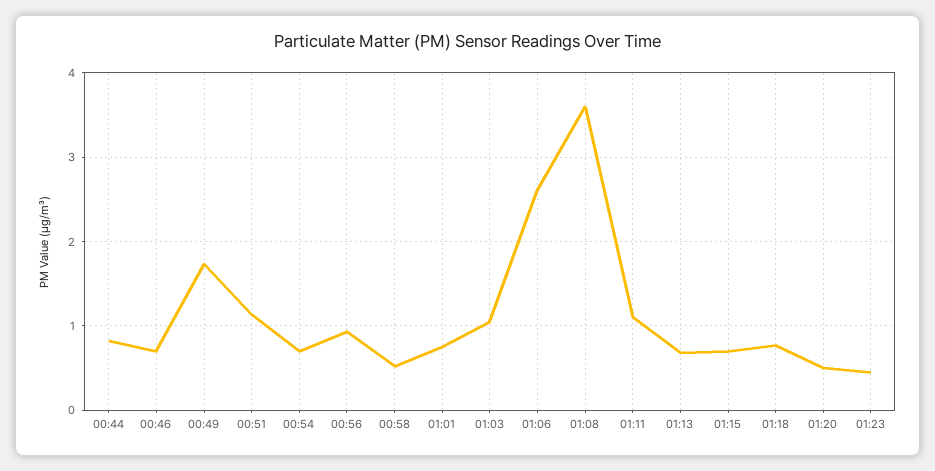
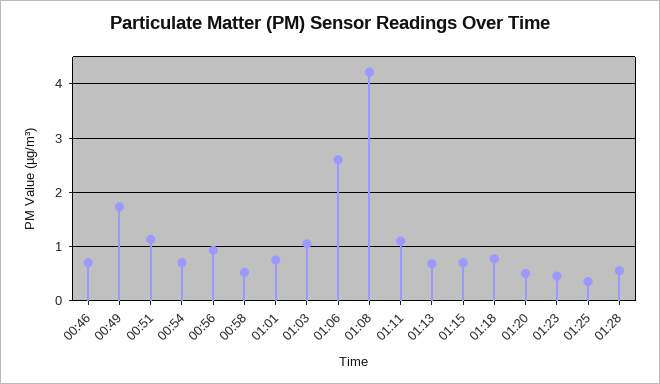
00:44: 0.8 -> none
01:08: 3.6 -> 4.2
01:25: none -> 0.4
01:28: none -> 0.6

